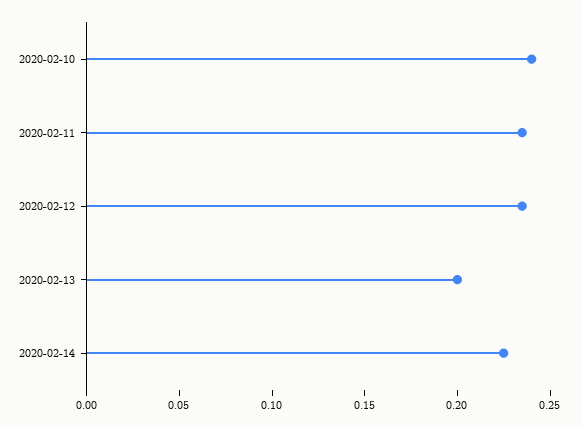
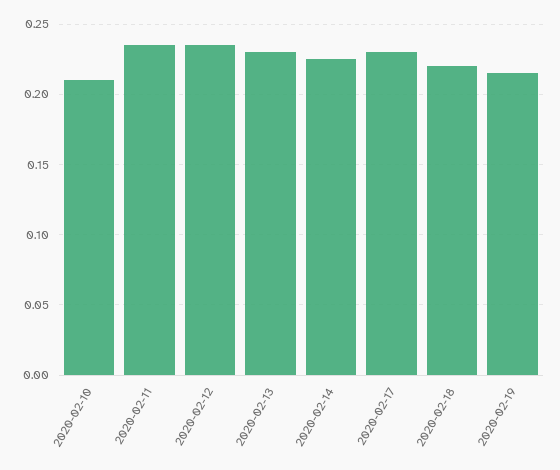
2020-02-10: 0.24 -> 0.21
2020-02-13: 0.2 -> 0.23
2020-02-17: none -> 0.23
2020-02-18: none -> 0.22
2020-02-19: none -> 0.215

